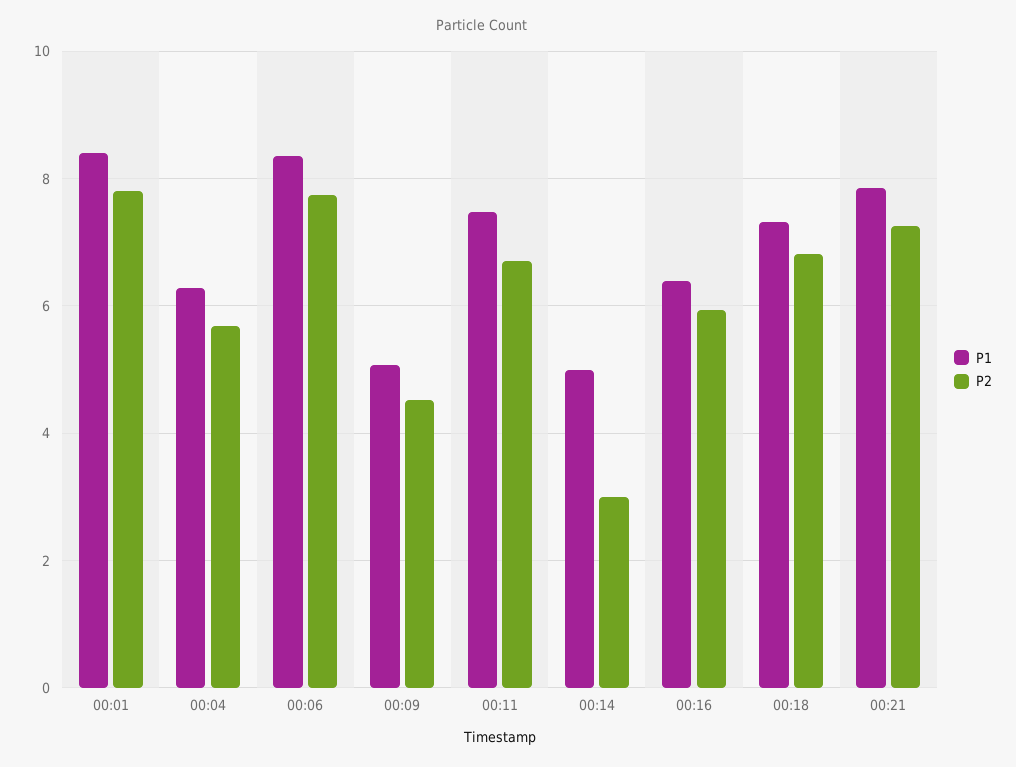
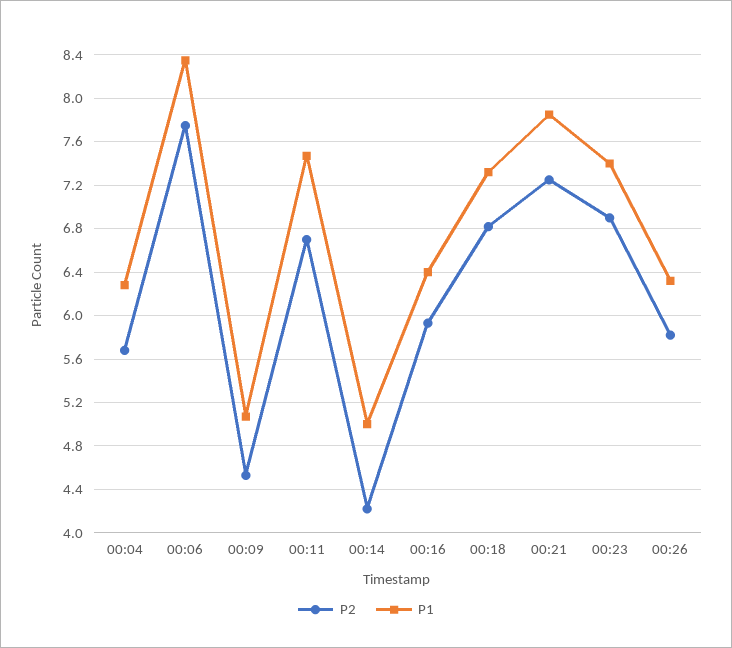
P1, 00:01: 8.4 -> none
P2, 00:01: 7.8 -> none
P2, 00:14: 3 -> 4.2
P2, 00:23: none -> 6.9
P1, 00:23: none -> 7.4
P2, 00:26: none -> 5.8
P1, 00:26: none -> 6.3

